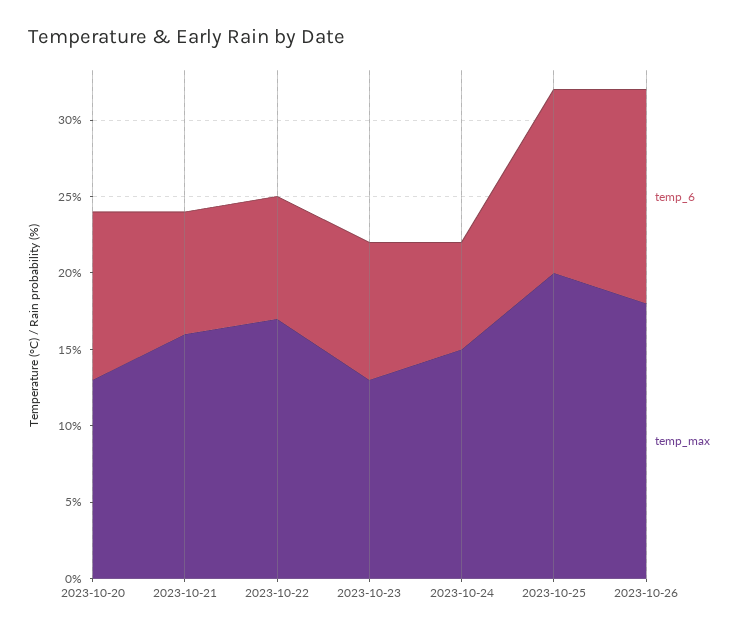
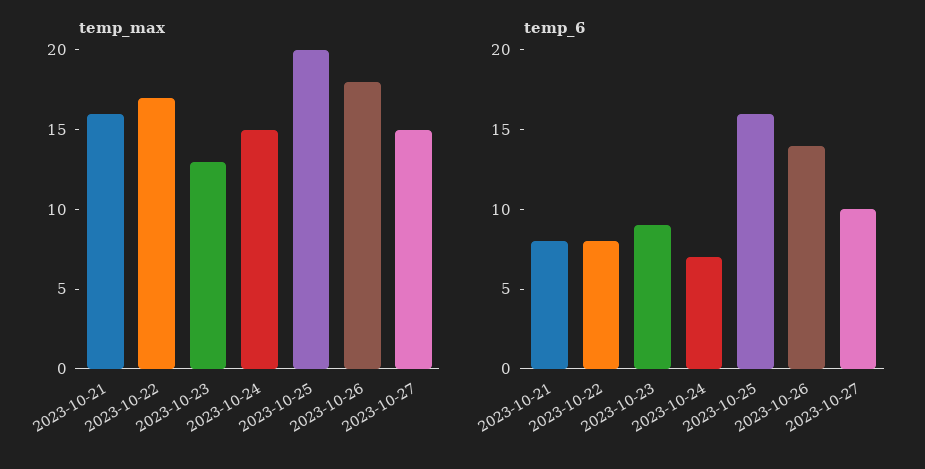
temp_6, 2023-10-20: 11 -> none
temp_max, 2023-10-20: 13 -> none
temp_6, 2023-10-25: 12 -> 16
temp_max, 2023-10-27: none -> 15
temp_6, 2023-10-27: none -> 10

